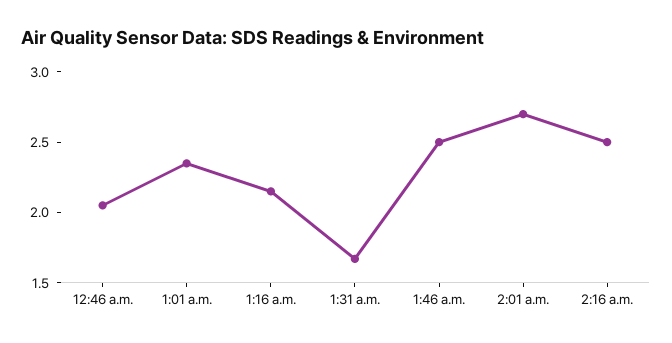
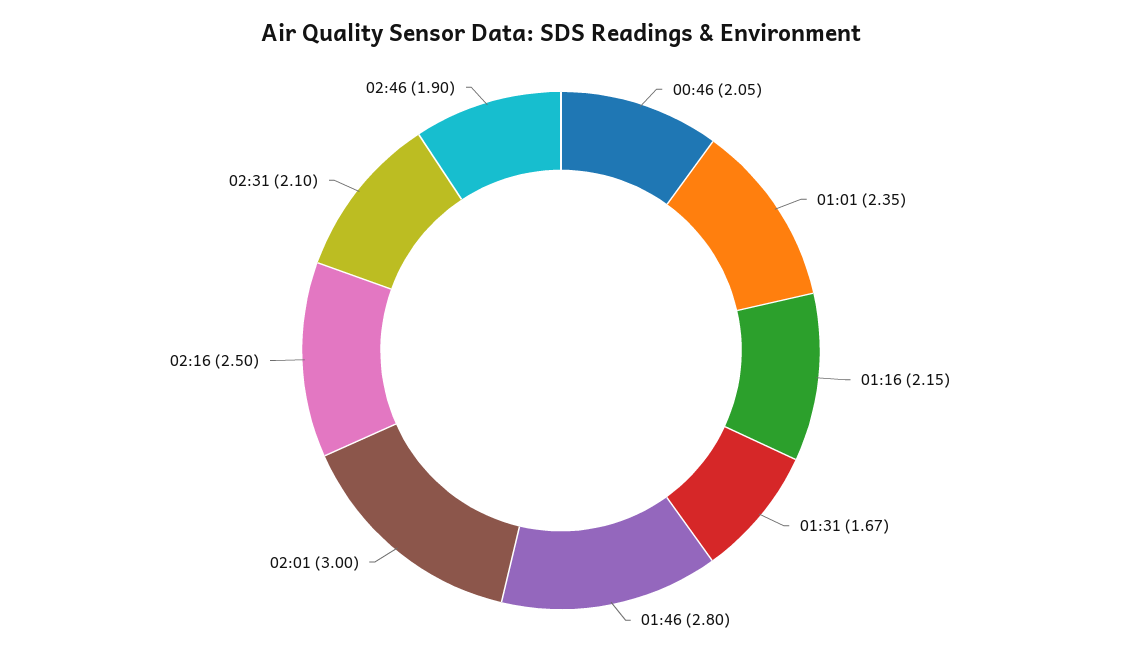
1:46 a.m.: 2.5 -> 2.8
2:01 a.m.: 2.7 -> 3
02:31: none -> 2.1
02:46: none -> 1.9

